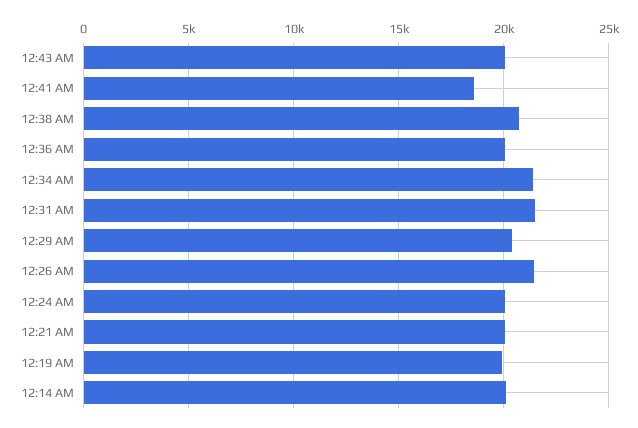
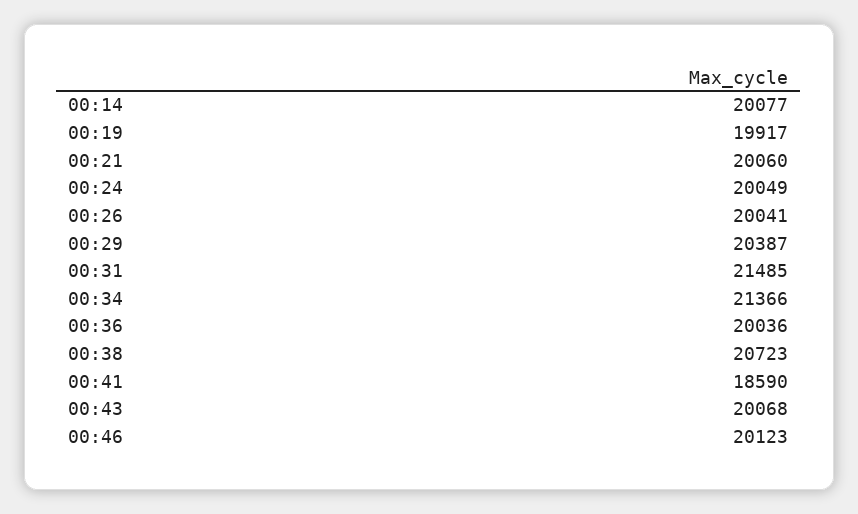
12:26 AM: 21500 -> 20041
00:46: none -> 20123

